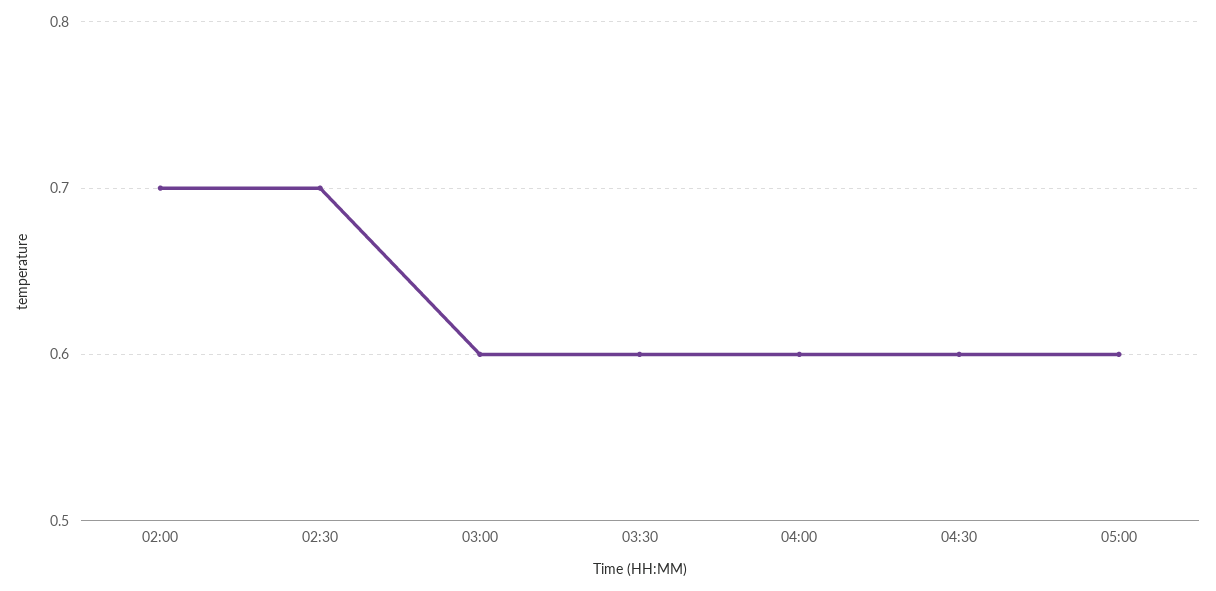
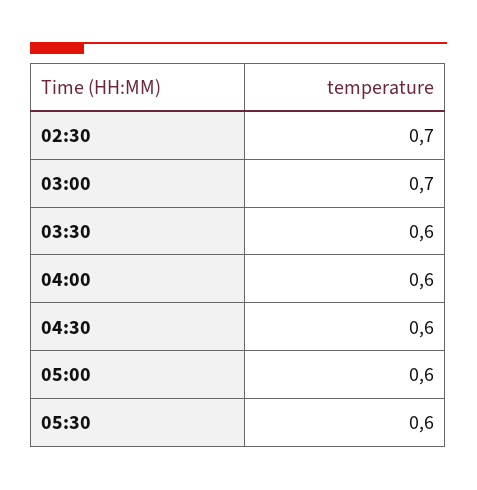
02:00: 0.7 -> none
03:00: 0.6 -> 0.7
05:30: none -> 0.6

